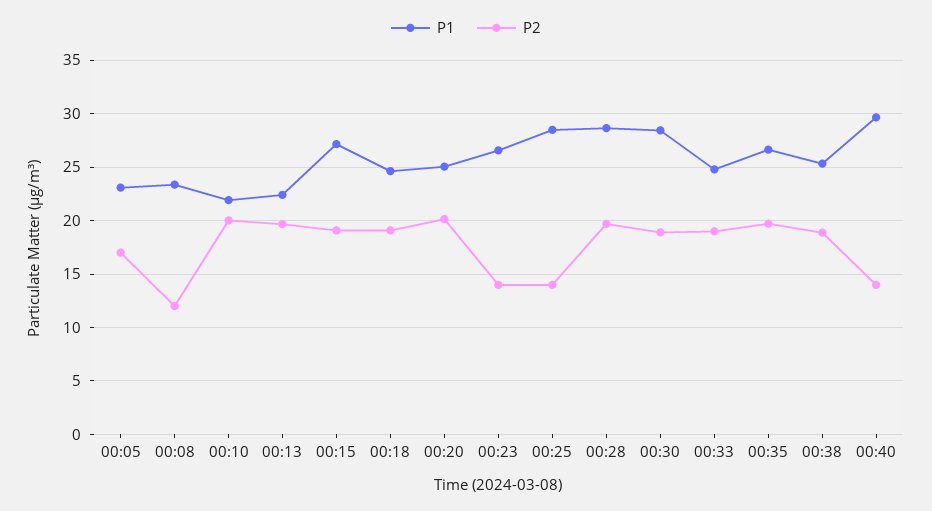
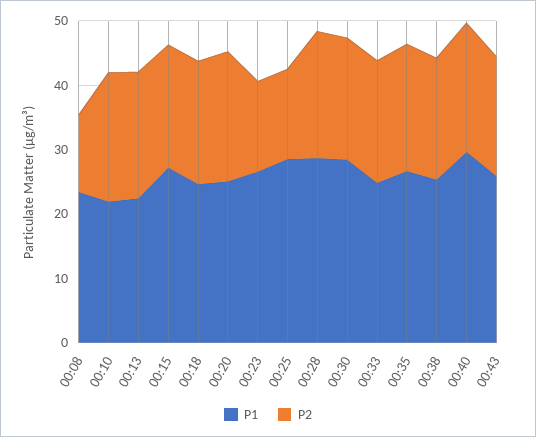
P1, 00:05: 23 -> none
P2, 00:05: 17 -> none
P2, 00:40: 14 -> 20
P1, 00:43: none -> 26
P2, 00:43: none -> 18

